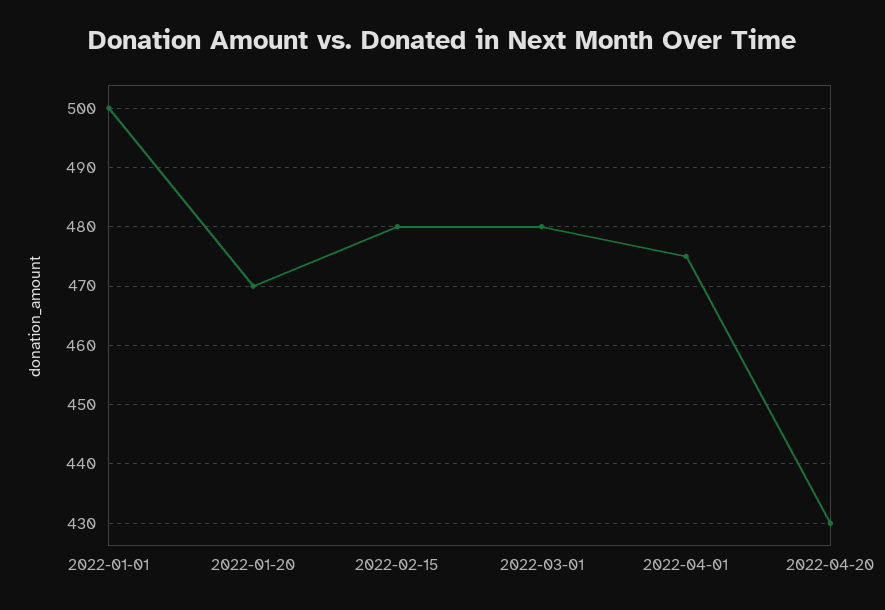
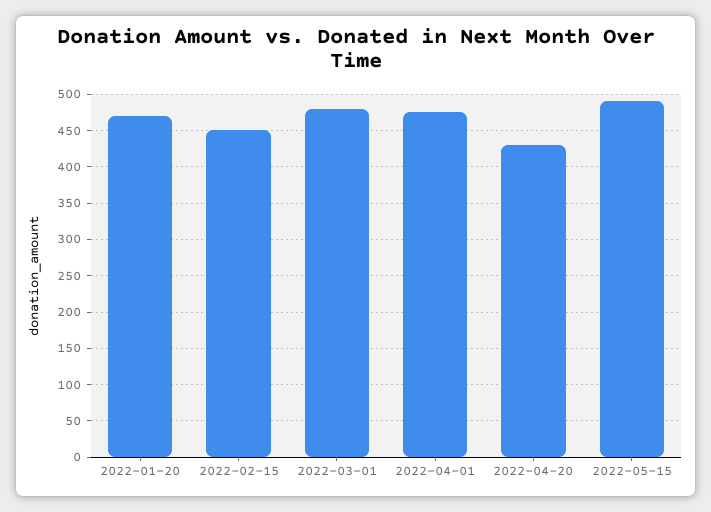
2022-01-01: 500 -> none
2022-02-15: 480 -> 450
2022-05-15: none -> 490

